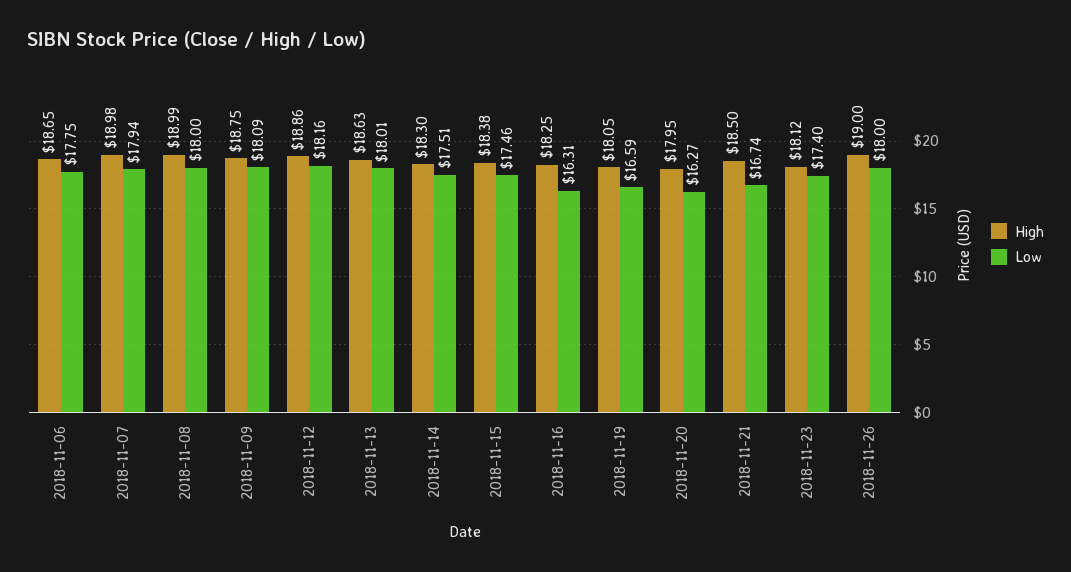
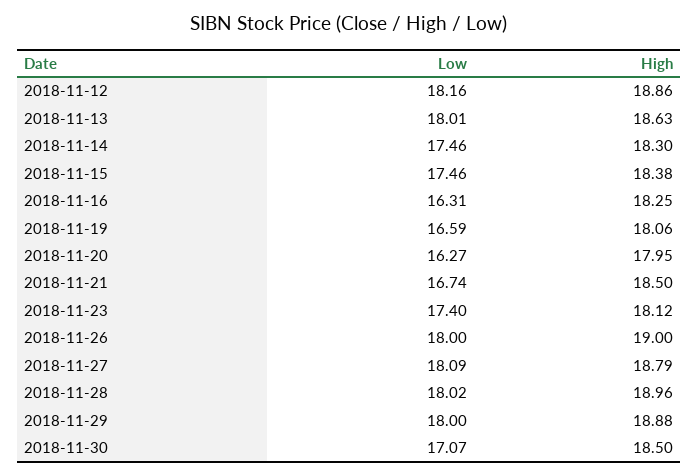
High, 2018-11-06: 18.65 -> none
Low, 2018-11-06: 17.75 -> none
High, 2018-11-07: 18.98 -> none
Low, 2018-11-07: 17.94 -> none
High, 2018-11-08: 18.99 -> none
Low, 2018-11-08: 18 -> none
High, 2018-11-09: 18.75 -> none
Low, 2018-11-09: 18.09 -> none
Low, 2018-11-14: 17.51 -> 17.46
High, 2018-11-19: 18.05 -> 18.06
Low, 2018-11-27: none -> 18.09
High, 2018-11-27: none -> 18.79
Low, 2018-11-28: none -> 18.02
High, 2018-11-28: none -> 18.96
Low, 2018-11-29: none -> 18
High, 2018-11-29: none -> 18.88
Low, 2018-11-30: none -> 17.07
High, 2018-11-30: none -> 18.5

